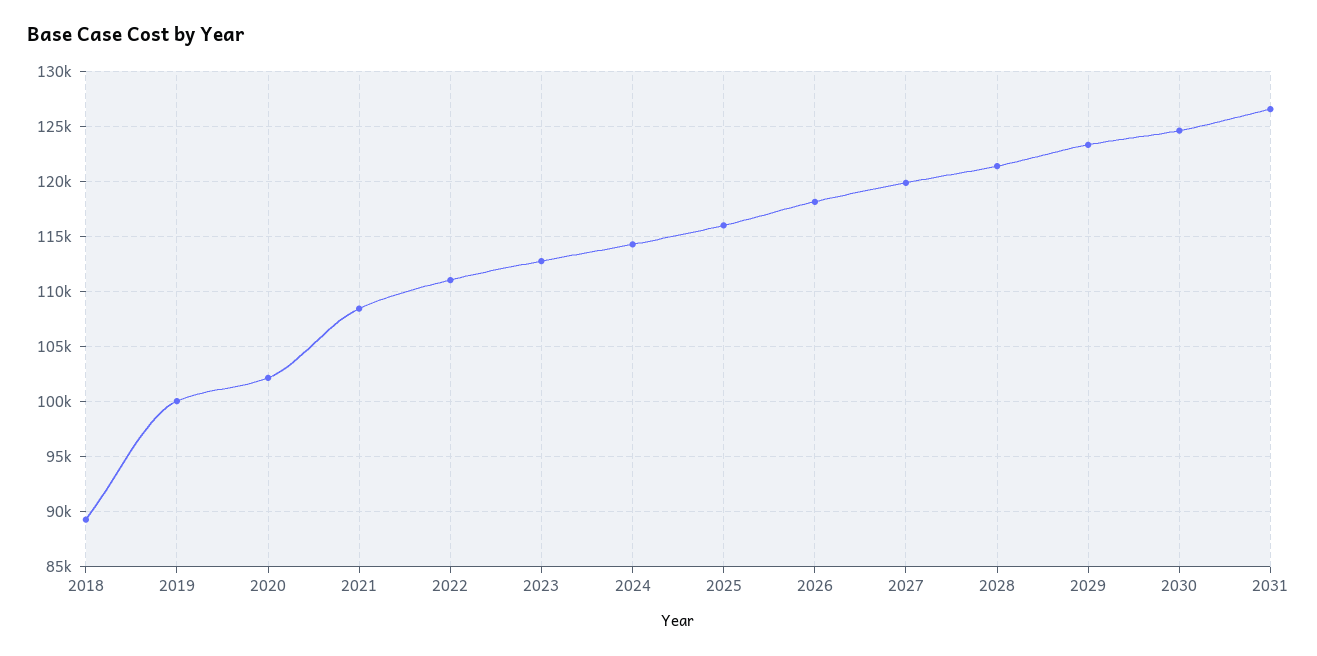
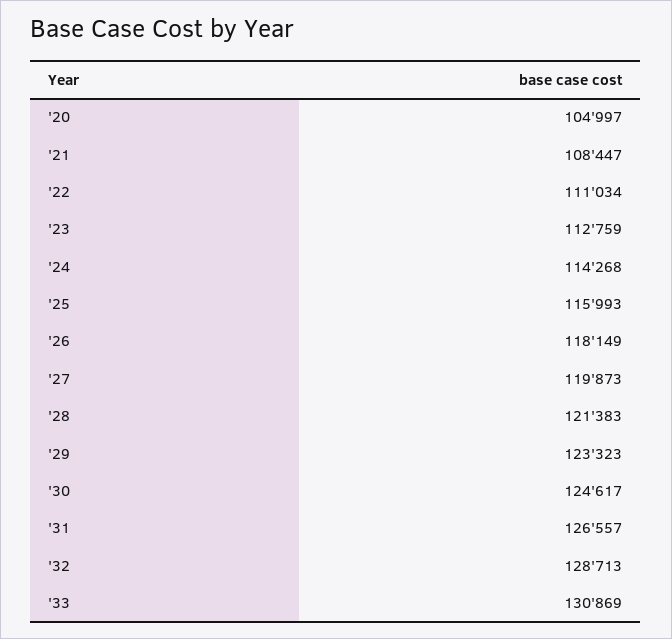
2018: 89000 -> none
2019: 100000 -> none
2020: 102000 -> 104997
'32: none -> 128713
'33: none -> 130869

